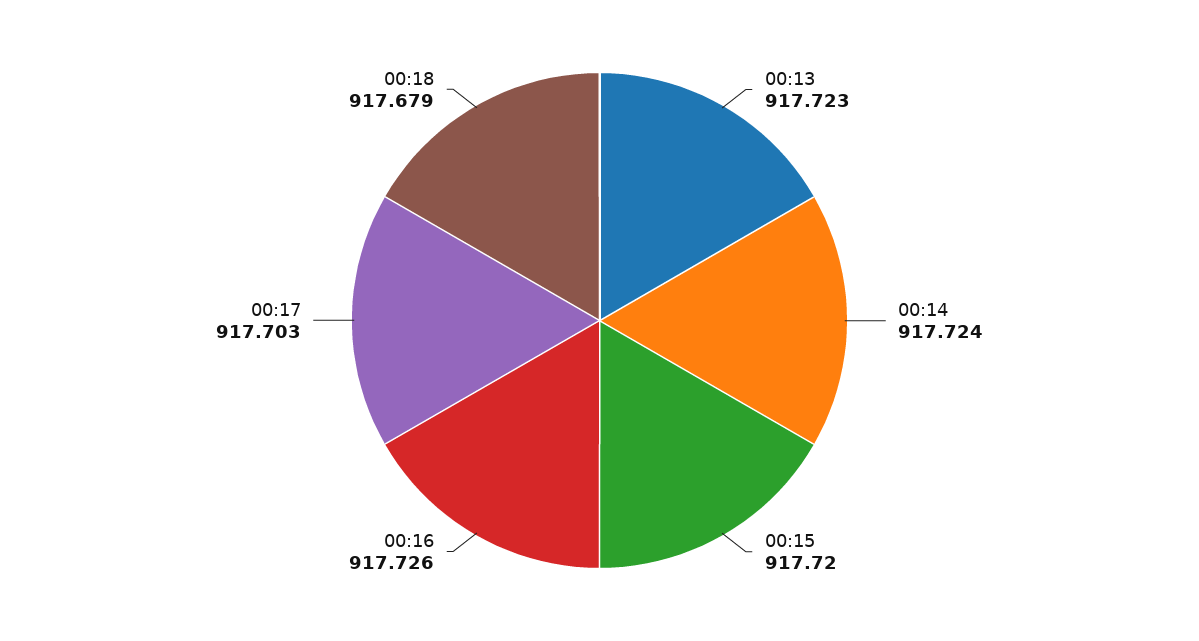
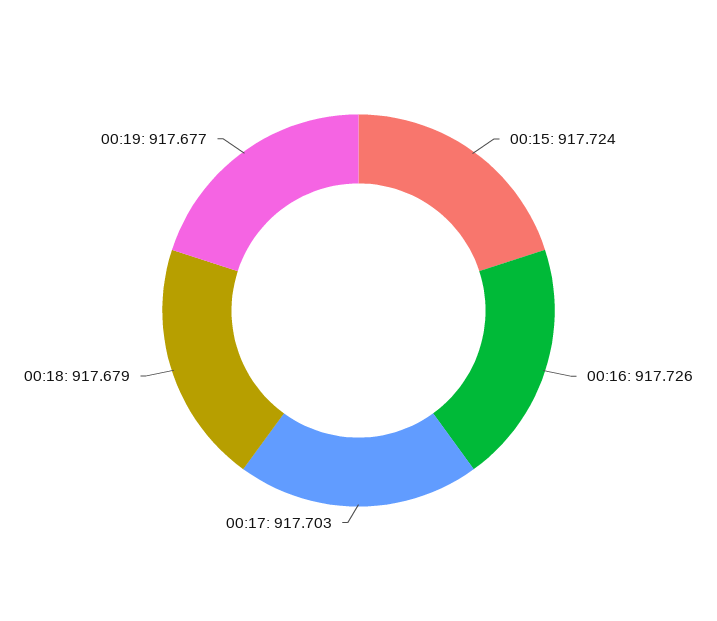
00:13: 917.723 -> none
00:14: 917.724 -> none
00:15: 917.72 -> 917.724
00:19: none -> 917.677

